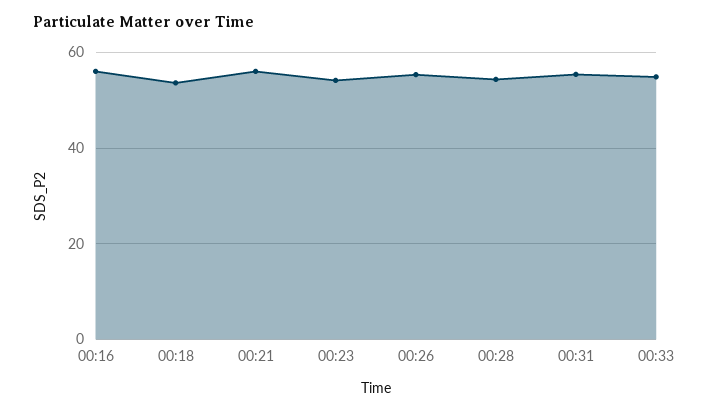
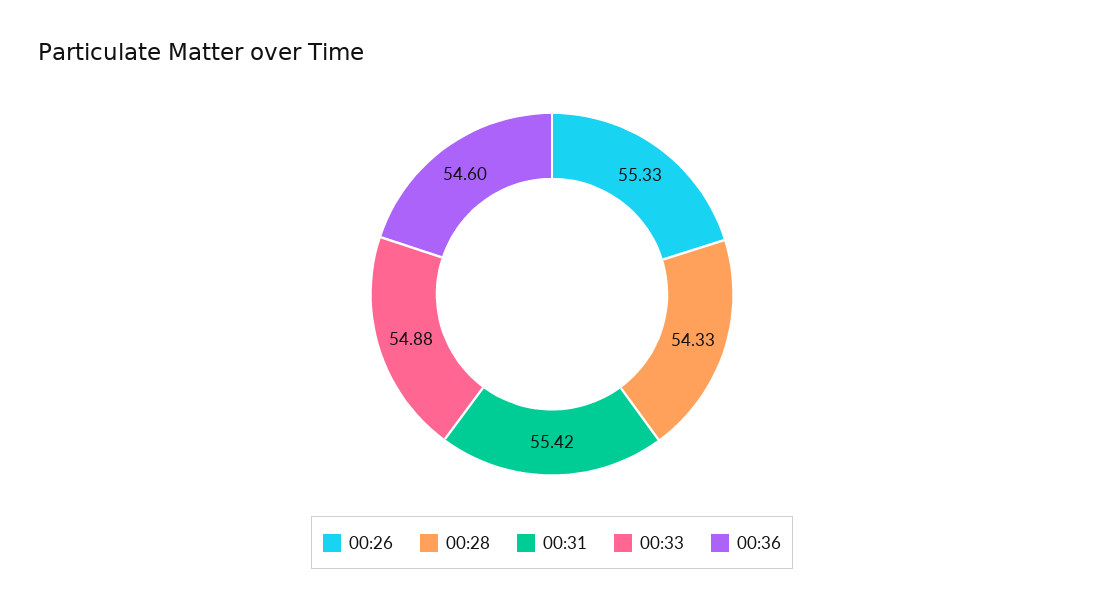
00:16: 56 -> none
00:18: 54 -> none
00:21: 56 -> none
00:23: 54 -> none
00:36: none -> 54.6

